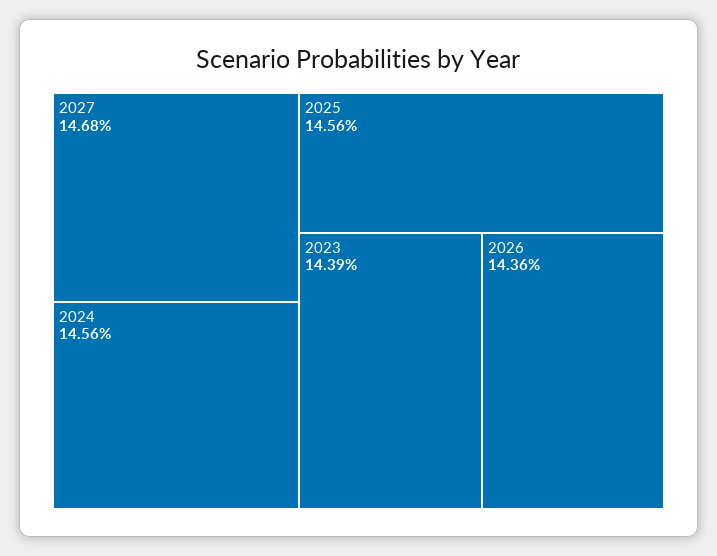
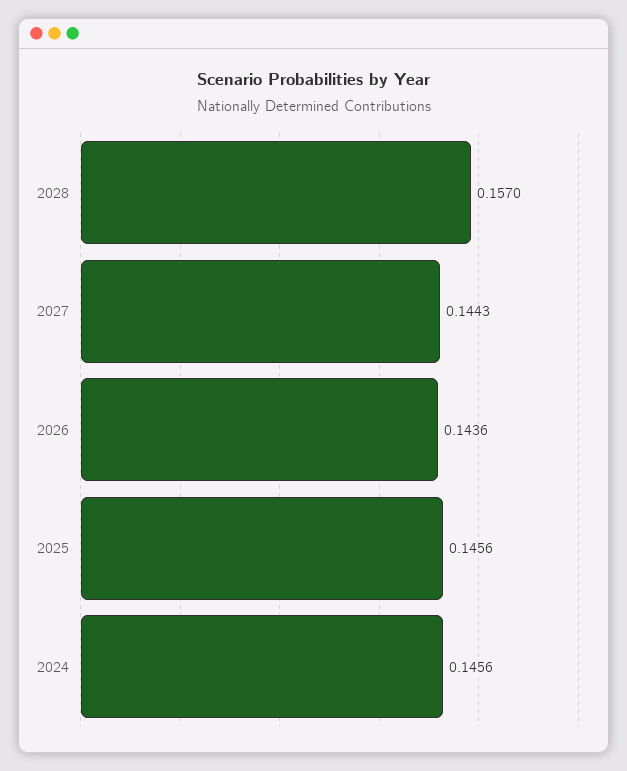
2027: 0.1468 -> 0.1443
2023: 0.1439 -> none
2028: none -> 0.157

